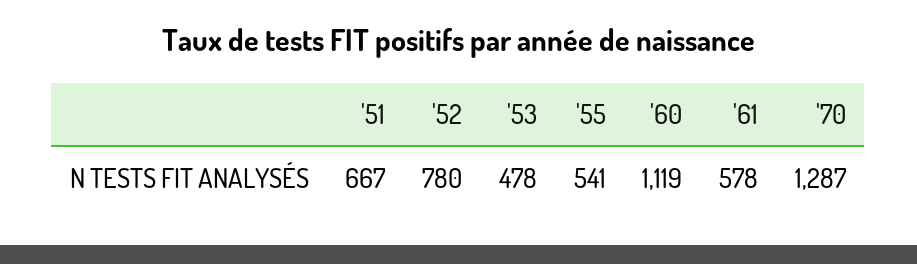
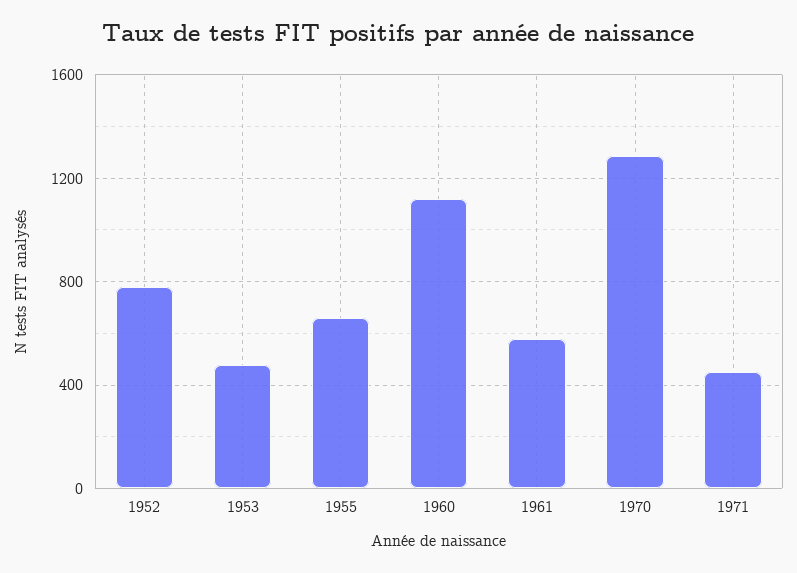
'51: 667 -> none
'55: 541 -> 650
1971: none -> 450

